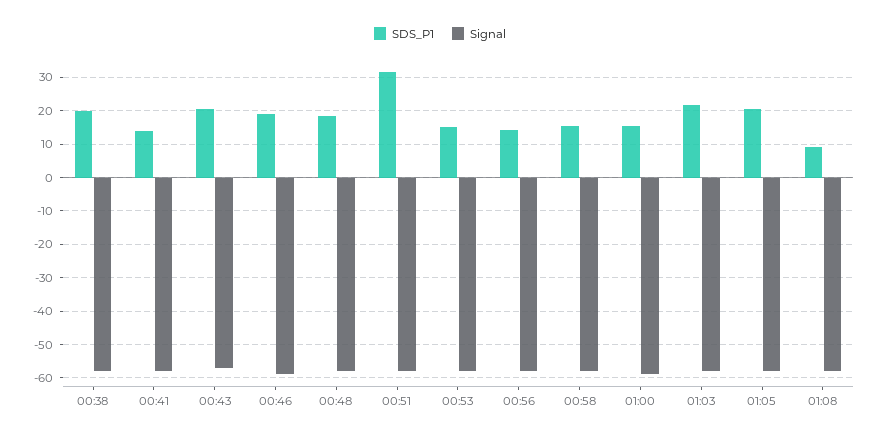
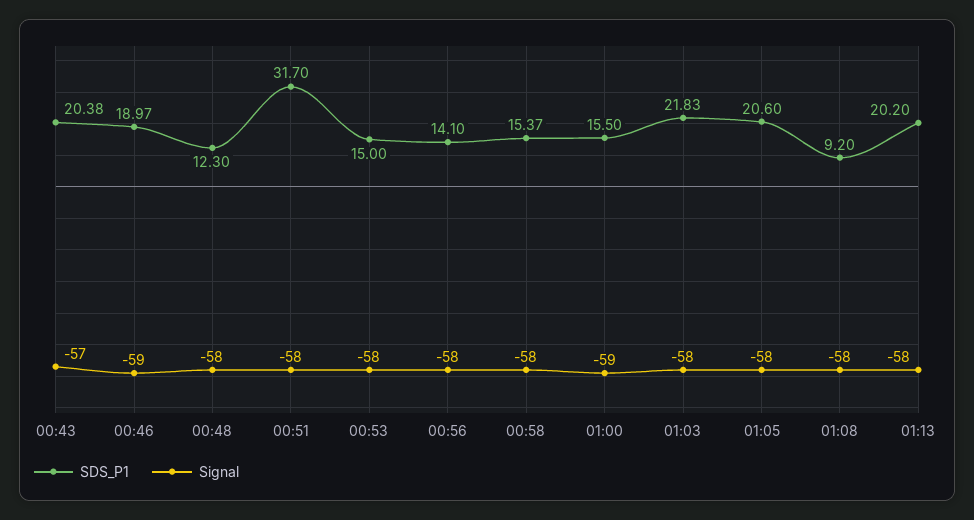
SDS_P1, 00:38: 20 -> none
Signal, 00:38: -58 -> none
SDS_P1, 00:41: 14 -> none
Signal, 00:41: -58 -> none
SDS_P1, 00:48: 18 -> 12.3
SDS_P1, 01:13: none -> 20.2
Signal, 01:13: none -> -58

